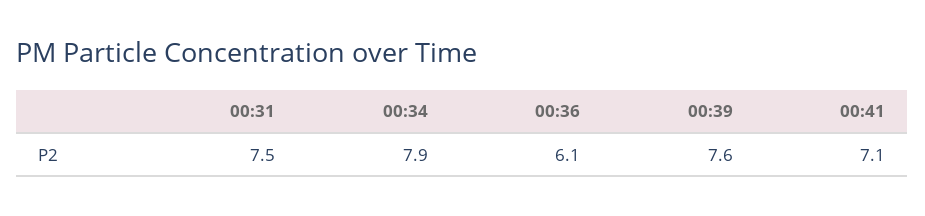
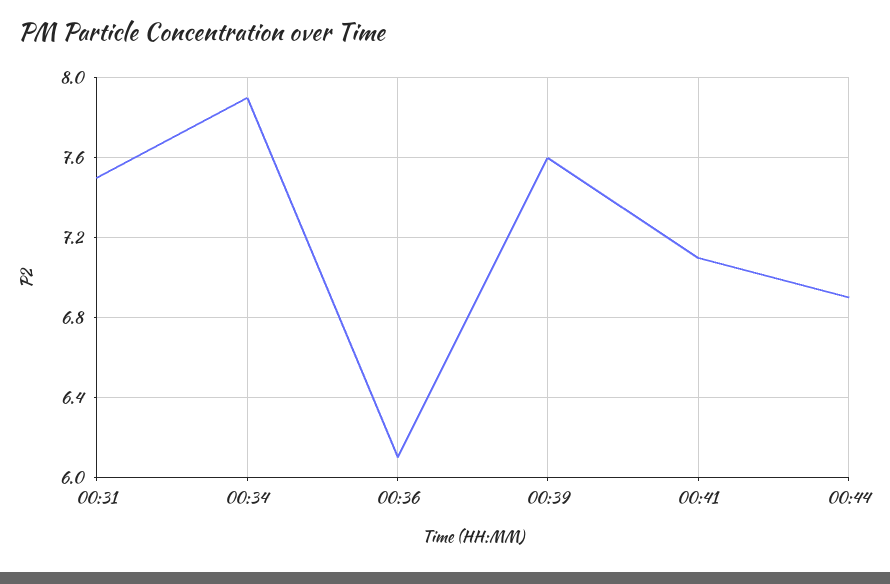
00:44: none -> 6.9

